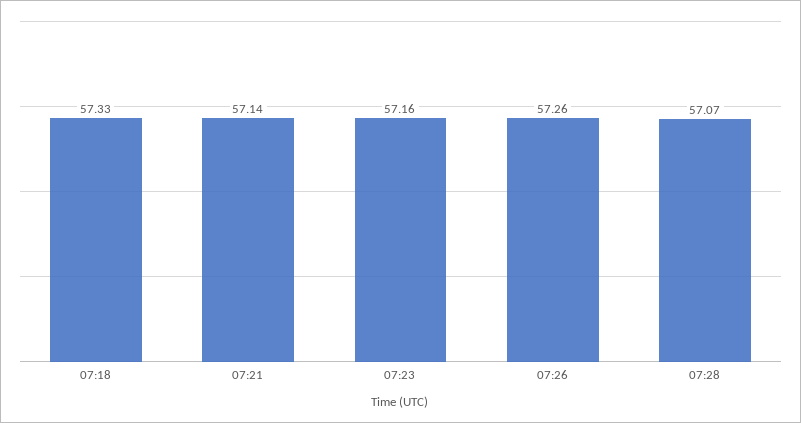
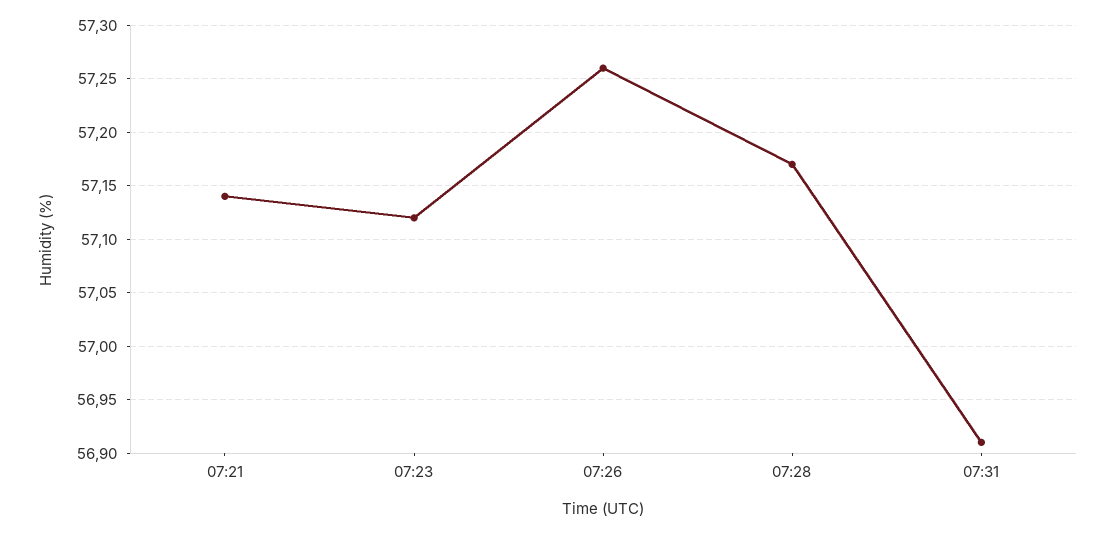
07:18: 57.33 -> none
07:23: 57.16 -> 57.12
07:28: 57.07 -> 57.17
07:31: none -> 56.91

